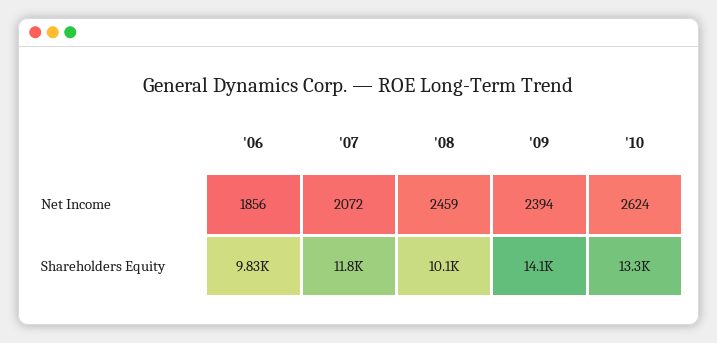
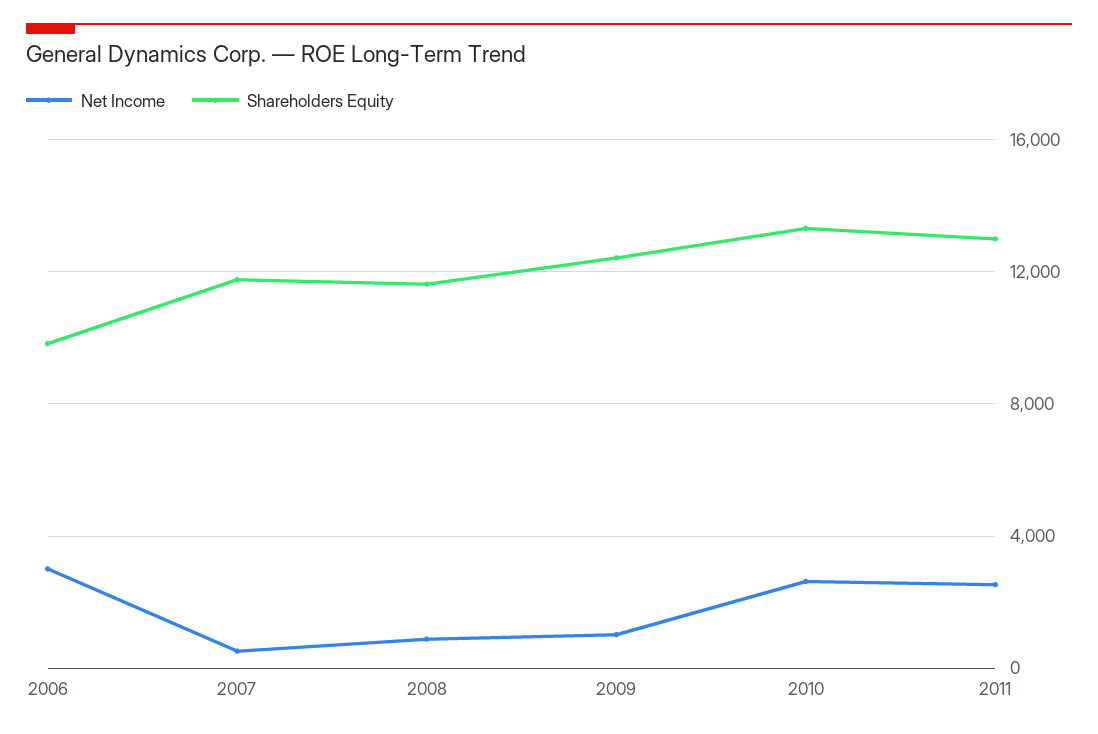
Net Income, '06: 1856 -> 3000
Net Income, '07: 2072 -> 500
Net Income, '08: 2459 -> 1000
Net Income, '09: 2394 -> 1000
Shareholders Equity, '08: 10100 -> 11500
Shareholders Equity, '09: 14100 -> 12500
Net Income, 2011: none -> 2500
Shareholders Equity, 2011: none -> 13000

